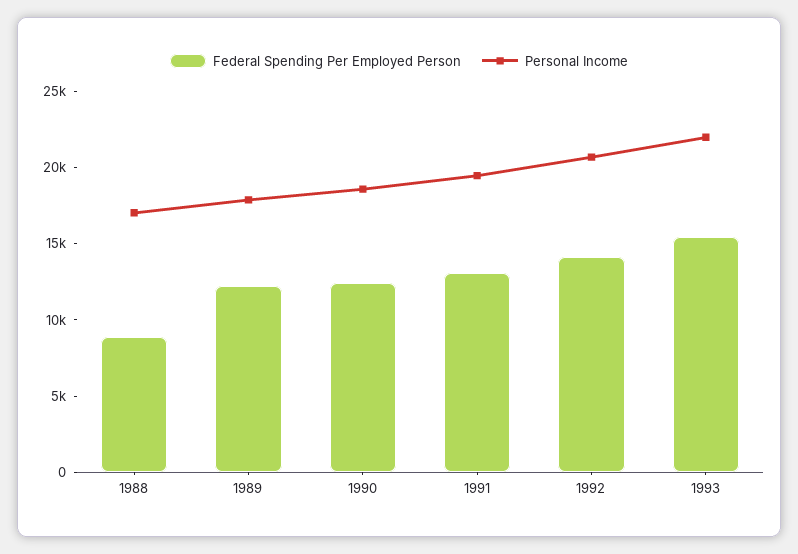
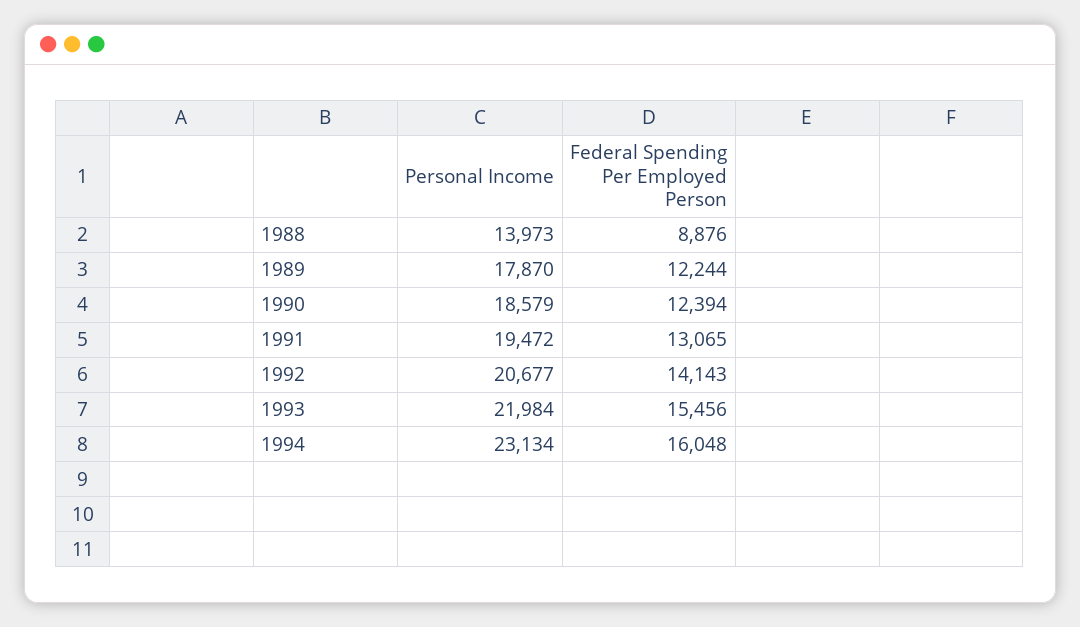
Personal Income, 1988: 17000 -> 13973
Personal Income, 1994: none -> 23134
Federal Spending Per Employed Person, 1994: none -> 16048

